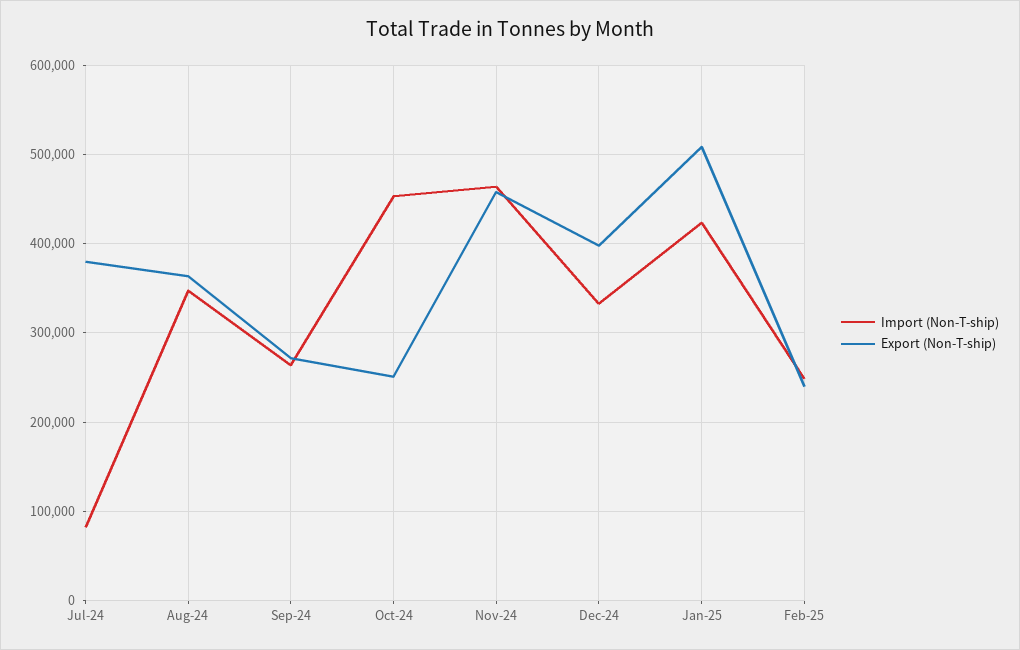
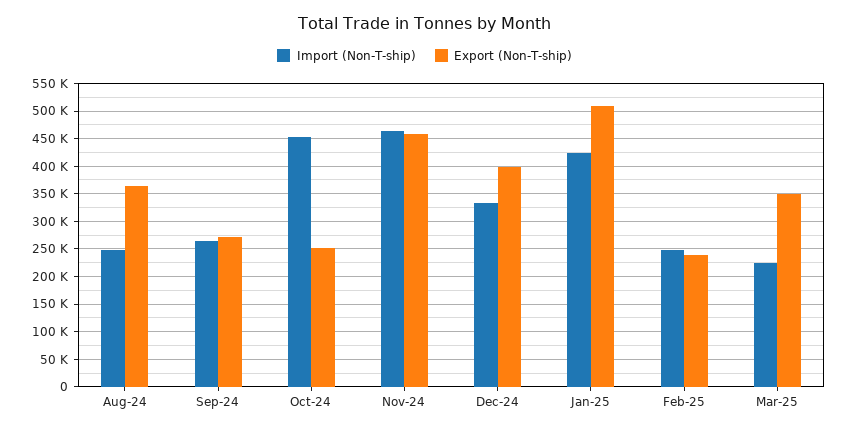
Import (Non-T-ship), Jul-24: 80000 -> none
Export (Non-T-ship), Jul-24: 380000 -> none
Import (Non-T-ship), Aug-24: 350000 -> 250000
Import (Non-T-ship), Mar-25: none -> 225000
Export (Non-T-ship), Mar-25: none -> 350000

